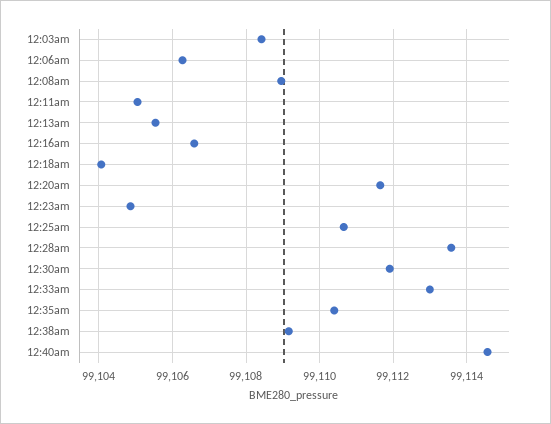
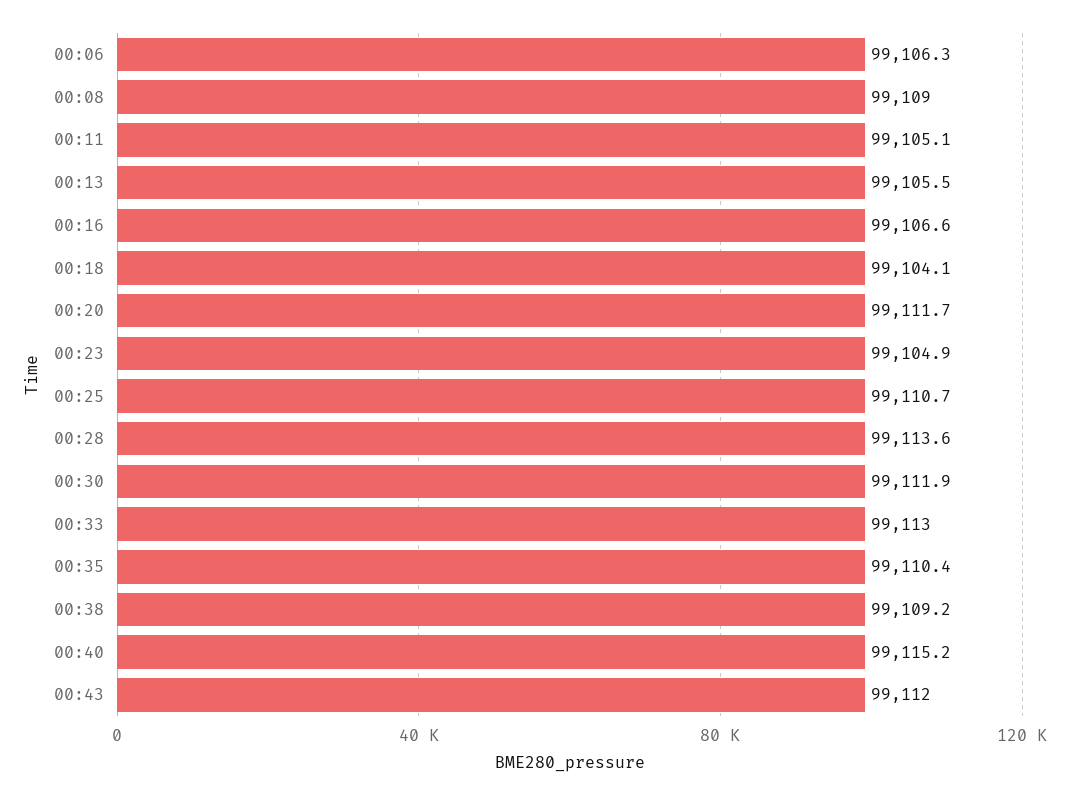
12:03am: 99108.4 -> none
12:40am: 99114.6 -> 99115.2
00:43: none -> 99112

